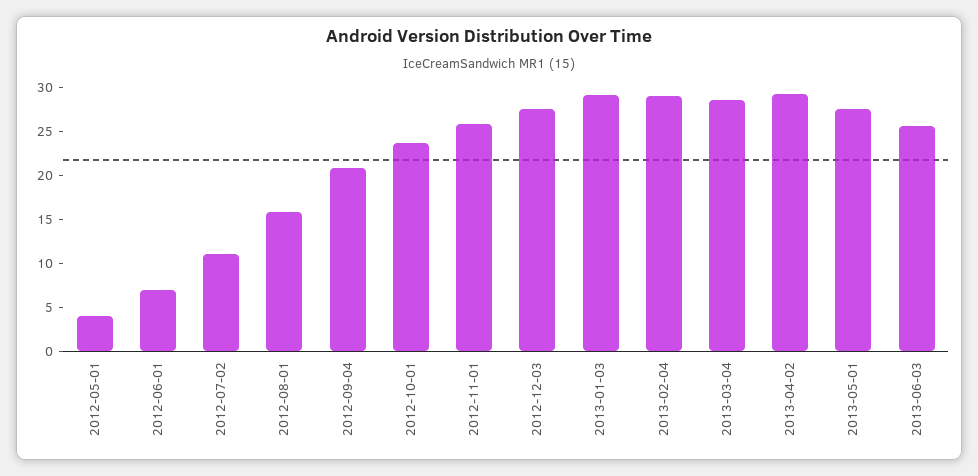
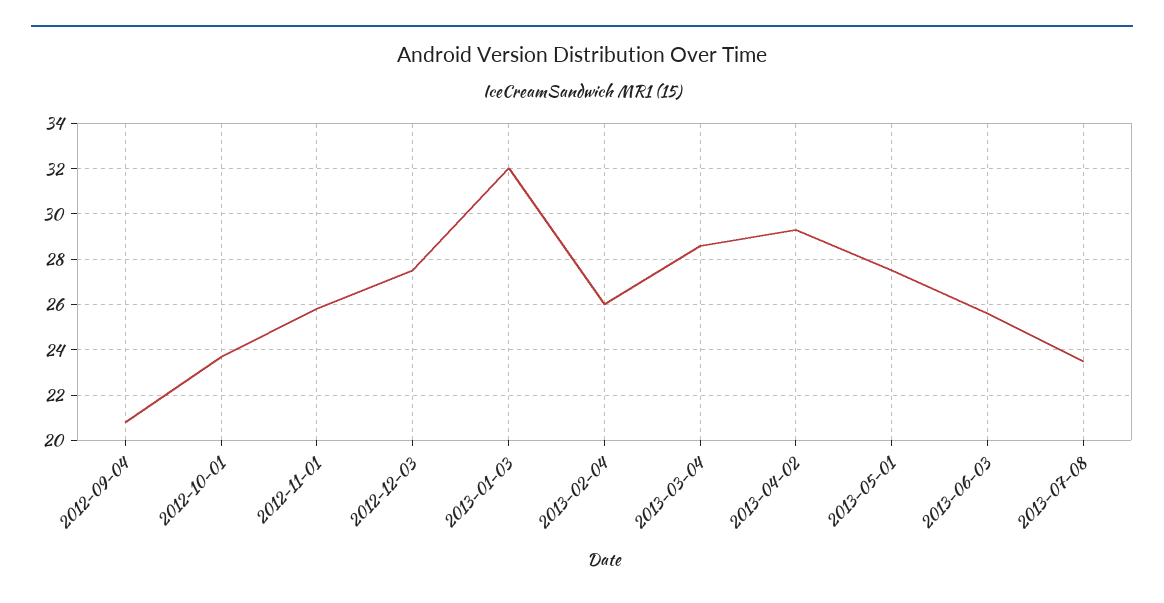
2012-05-01: 4 -> none
2012-06-01: 7 -> none
2012-07-02: 11 -> none
2012-08-01: 16 -> none
2013-01-03: 29 -> 32
2013-02-04: 29 -> 26
2013-07-08: none -> 23.5

